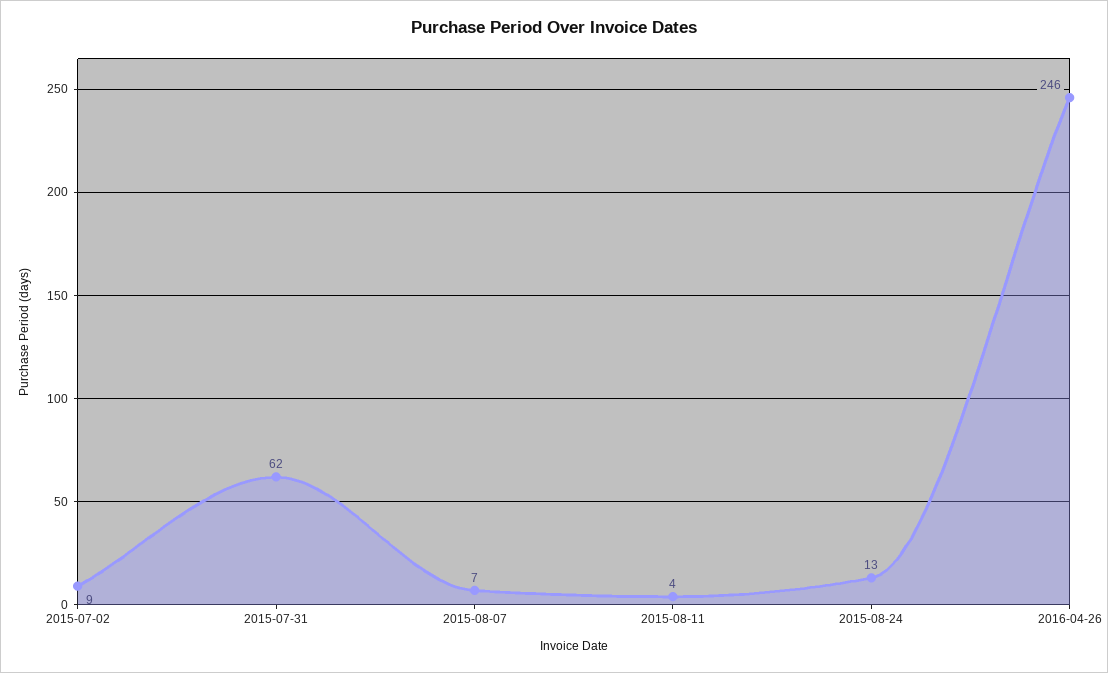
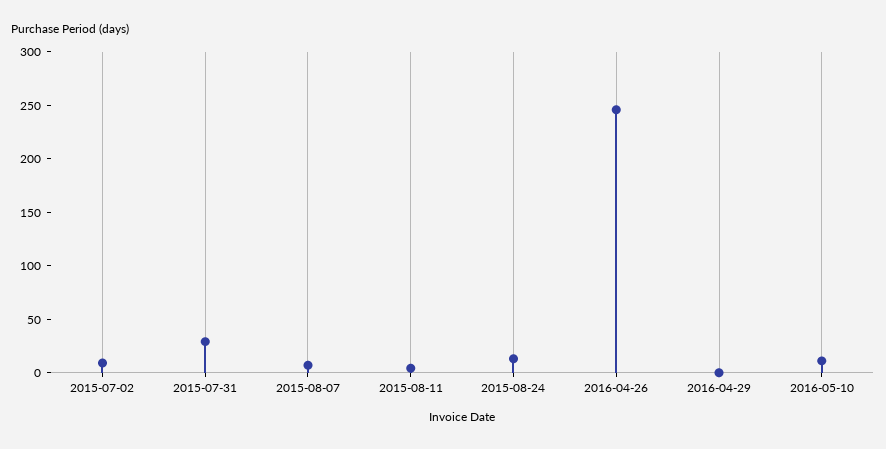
2015-07-31: 62 -> 30
2016-04-29: none -> 0
2016-05-10: none -> 10

